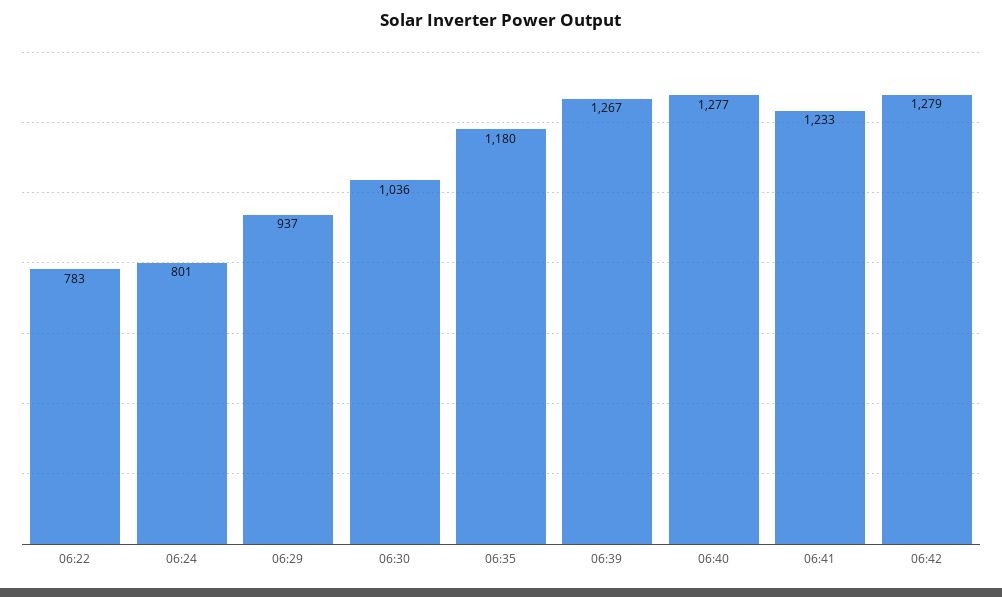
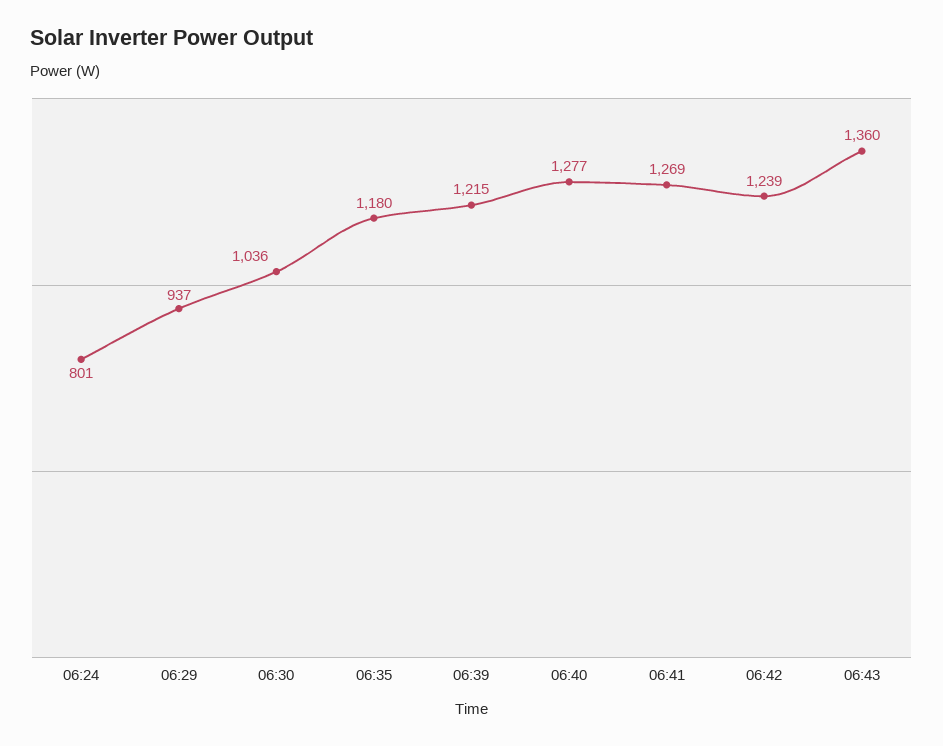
06:22: 783 -> none
06:39: 1267 -> 1215
06:41: 1233 -> 1269
06:42: 1279 -> 1239
06:43: none -> 1360

